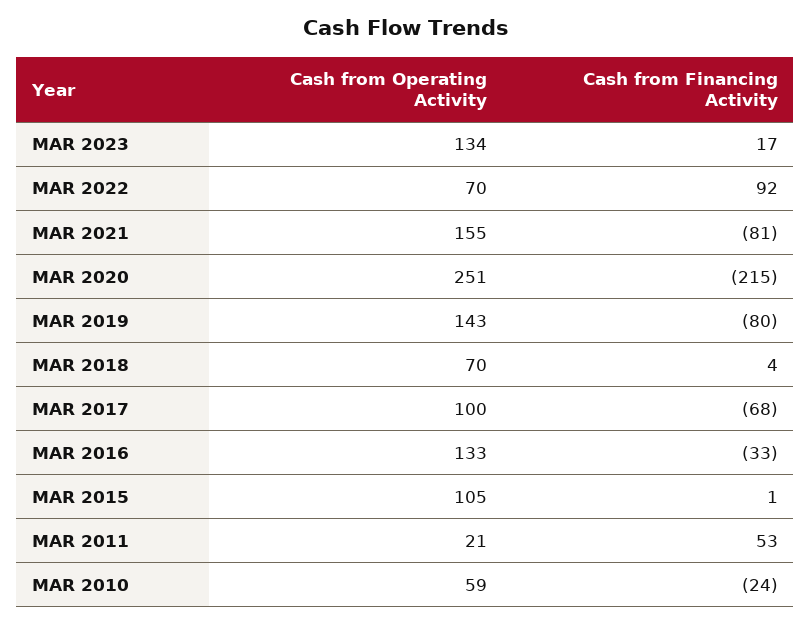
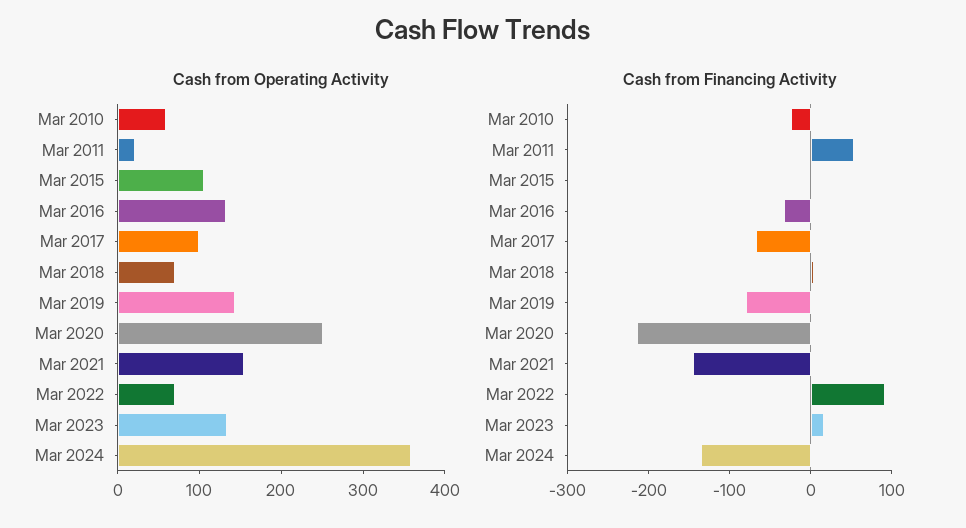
Cash from Financing Activity, MAR 2021: -81 -> -140
Cash from Operating Activity, Mar 2024: none -> 360
Cash from Financing Activity, Mar 2024: none -> -140

